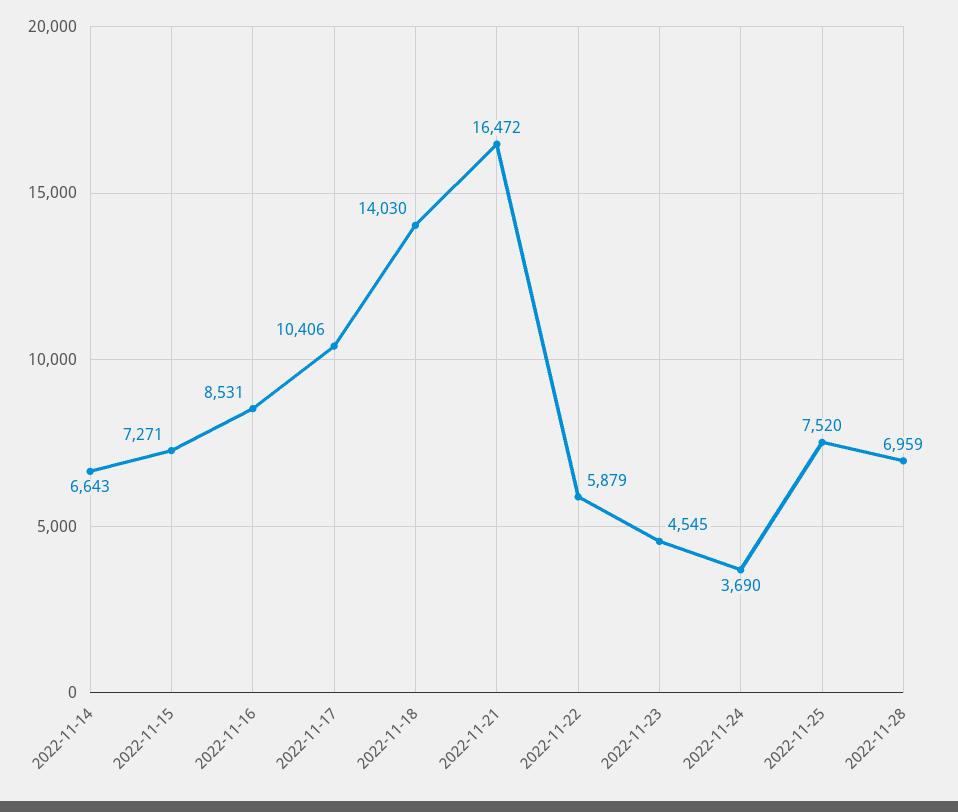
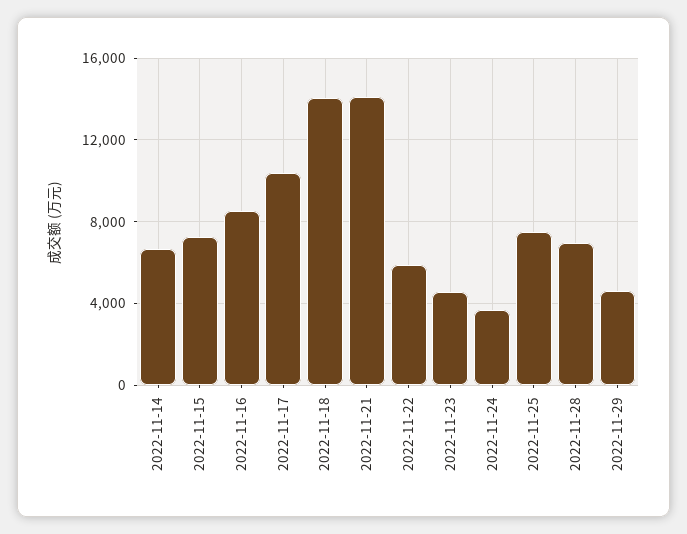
2022-11-21: 16472 -> 14000
2022-11-29: none -> 4500

